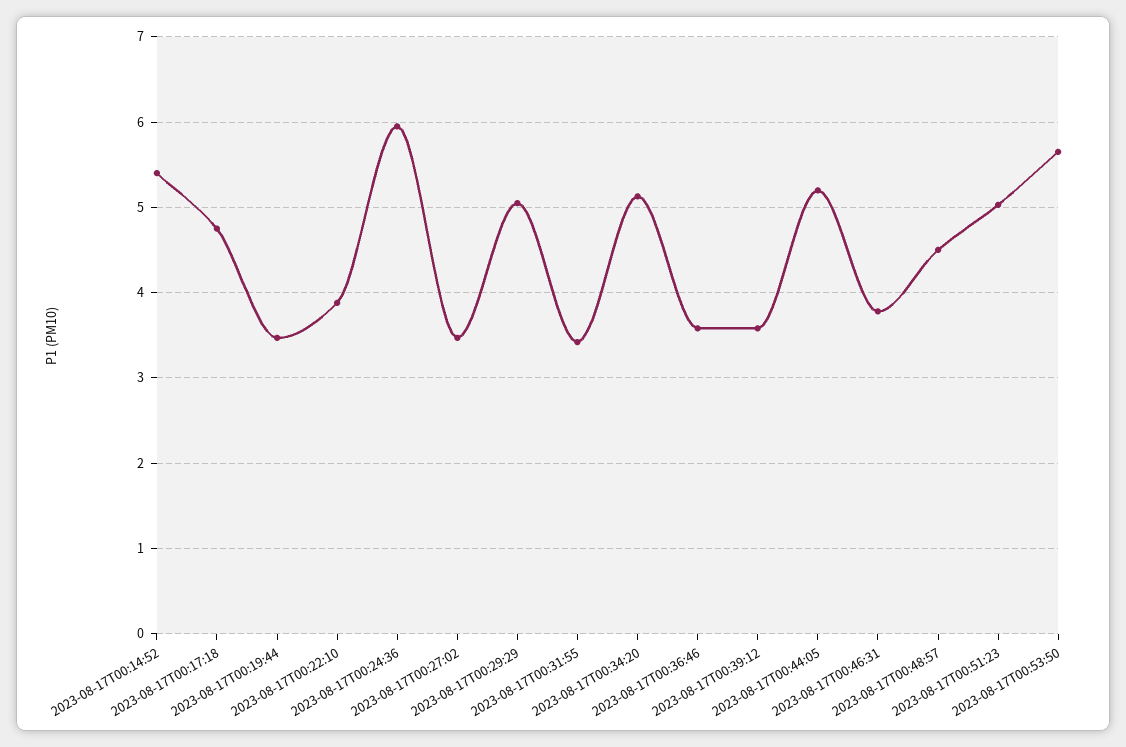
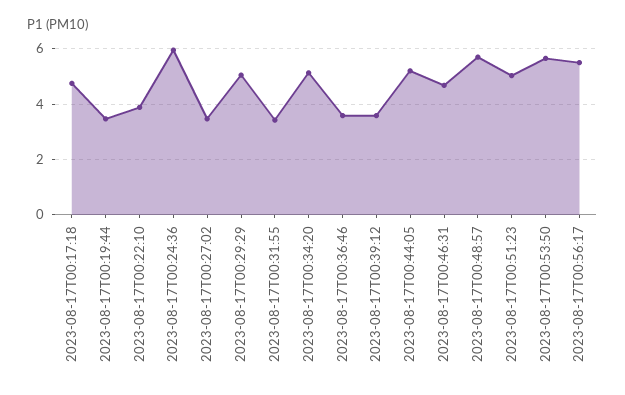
2023-08-17T00:14:52: 5.4 -> none
2023-08-17T00:46:31: 3.8 -> 4.75
2023-08-17T00:48:57: 4.5 -> 5.75
2023-08-17T00:56:17: none -> 5.5

